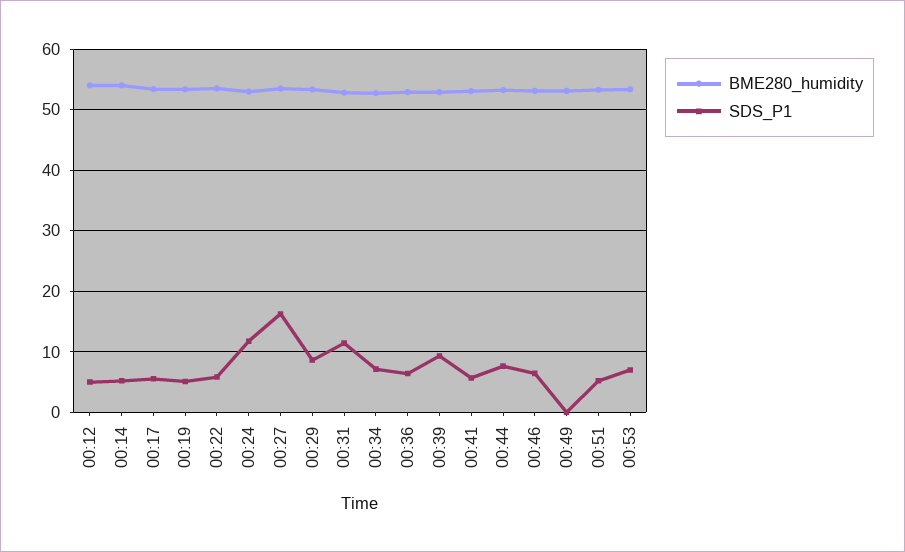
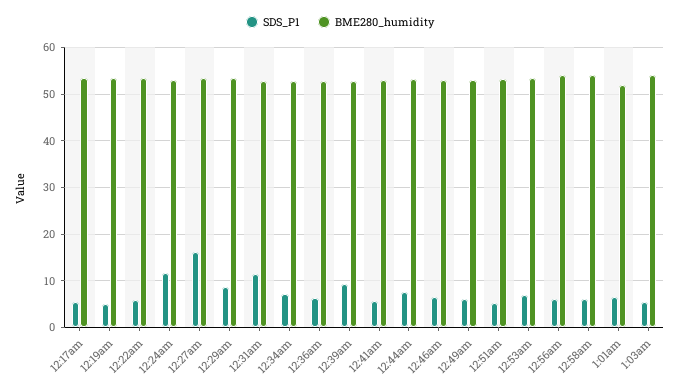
BME280_humidity, 00:12: 54 -> none
SDS_P1, 00:12: 5 -> none
BME280_humidity, 00:14: 54 -> none
SDS_P1, 00:14: 5 -> none
SDS_P1, 00:49: 0 -> 6
SDS_P1, 12:56am: none -> 6
BME280_humidity, 12:56am: none -> 54
SDS_P1, 12:58am: none -> 6
BME280_humidity, 12:58am: none -> 54
SDS_P1, 1:01am: none -> 6
BME280_humidity, 1:01am: none -> 52
SDS_P1, 1:03am: none -> 6
BME280_humidity, 1:03am: none -> 54

